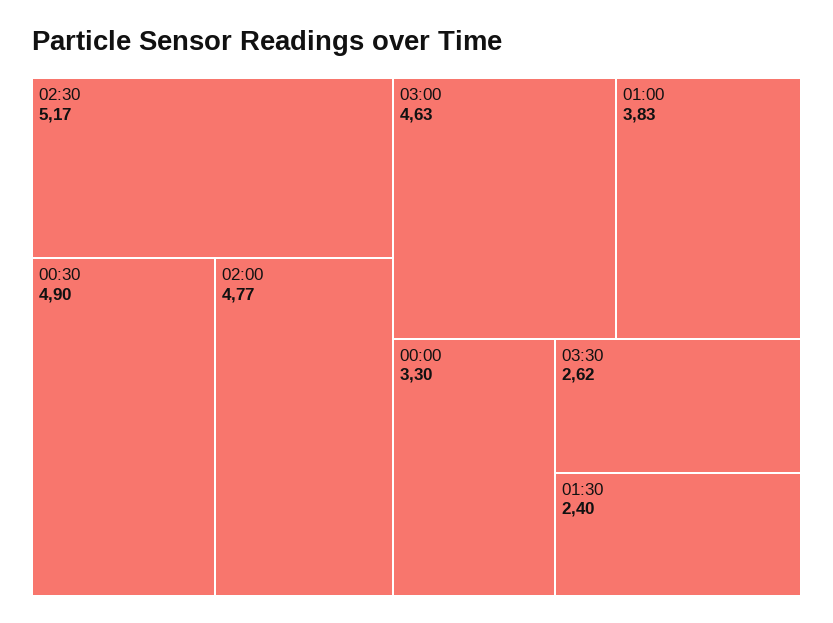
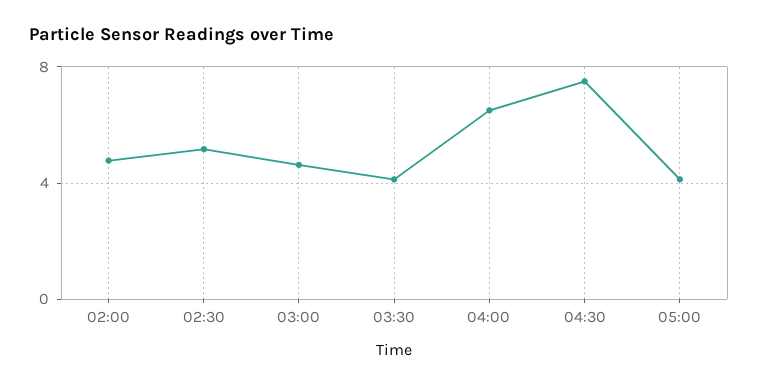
00:30: 4.9 -> none
01:00: 3.83 -> none
00:00: 3.3 -> none
03:30: 2.62 -> 4
01:30: 2.4 -> none
04:00: none -> 6.5
04:30: none -> 7.5
05:00: none -> 4

